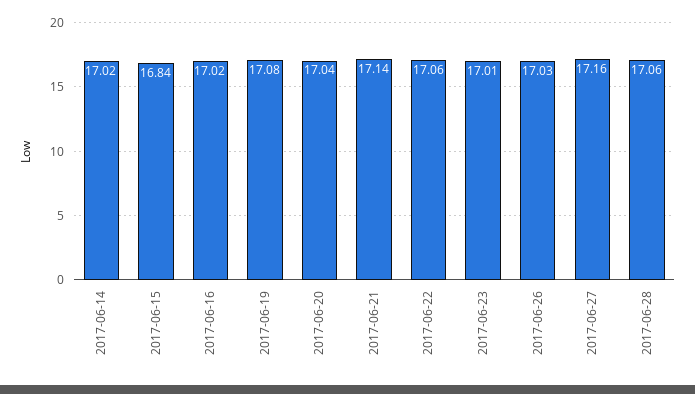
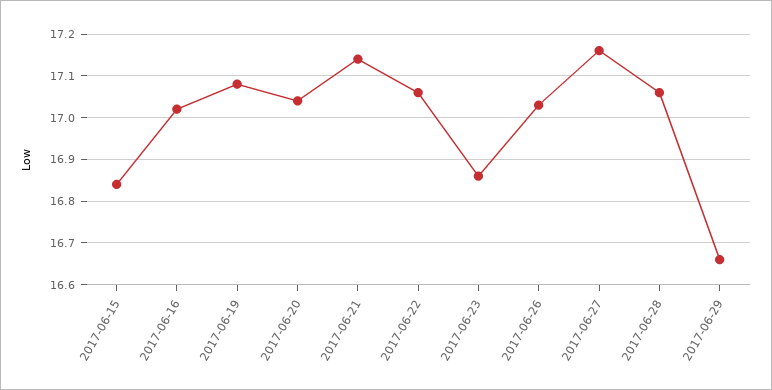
2017-06-14: 17.02 -> none
2017-06-23: 17.01 -> 16.85
2017-06-29: none -> 16.65

